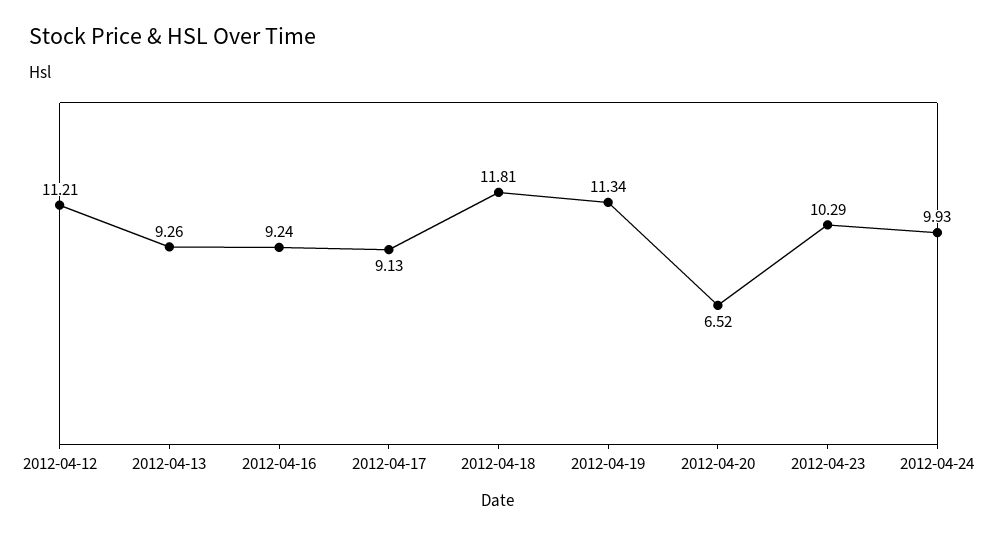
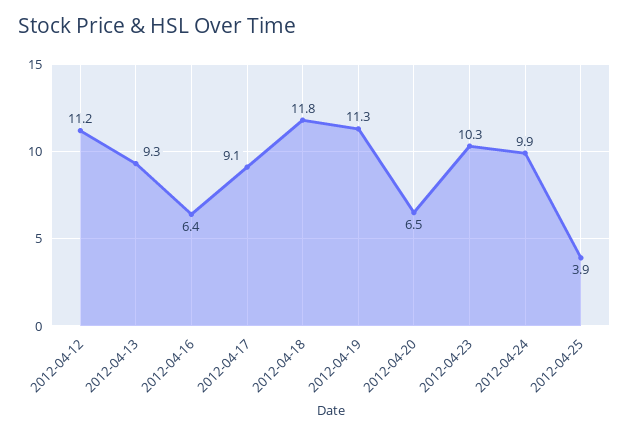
2012-04-16: 9.24 -> 6.4
2012-04-25: none -> 3.9

